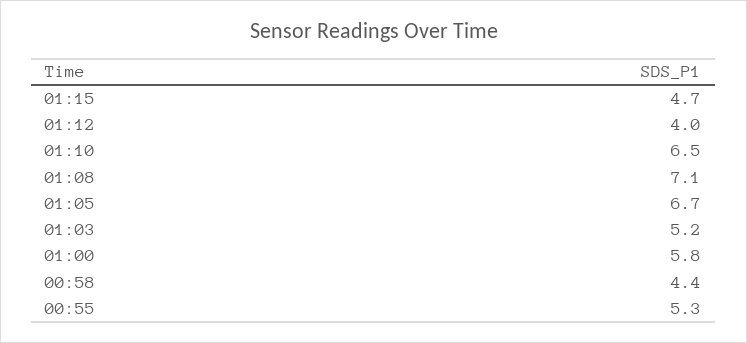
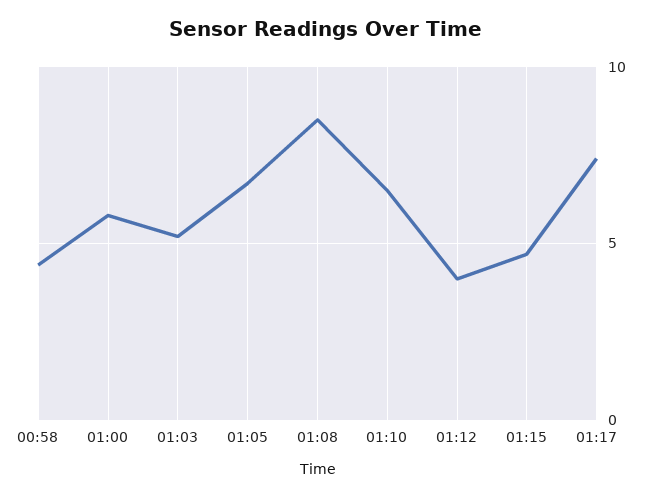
01:08: 7.1 -> 8.5
00:55: 5.3 -> none
01:17: none -> 7.5

